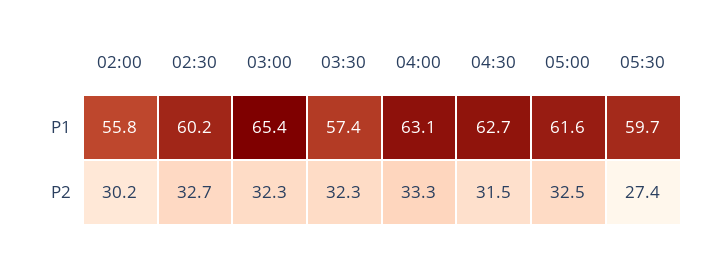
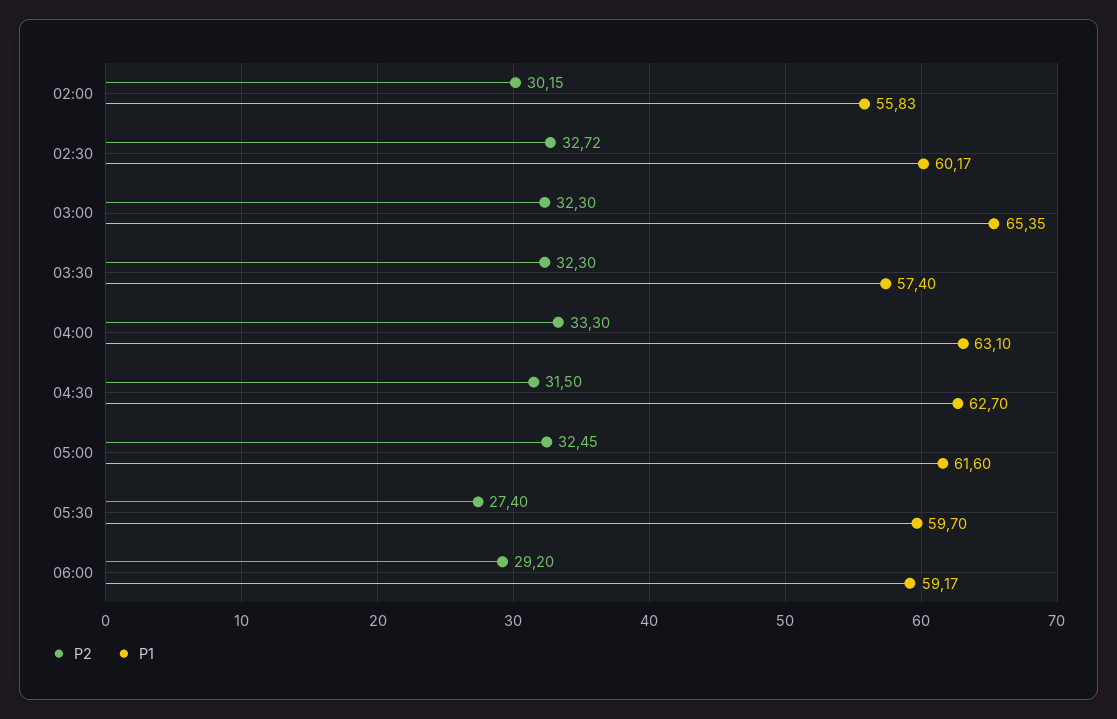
P2, 06:00: none -> 29.2
P1, 06:00: none -> 59.17

